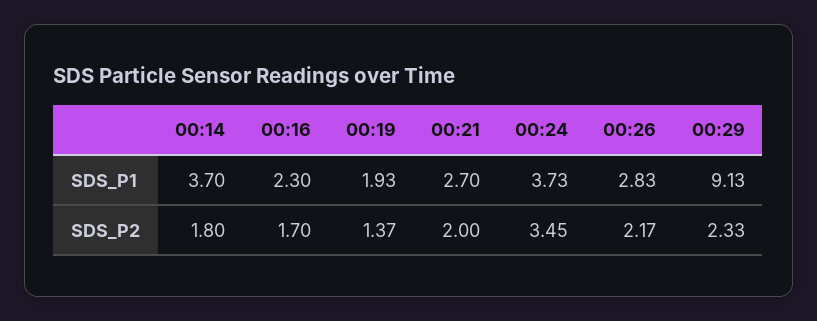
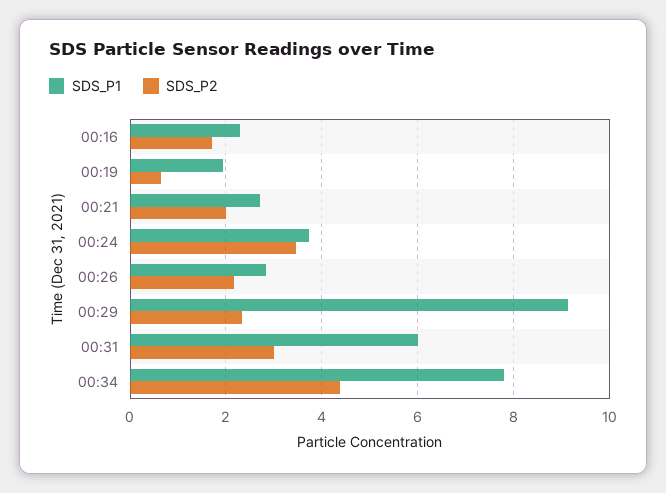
SDS_P1, 00:14: 3.7 -> none
SDS_P2, 00:14: 1.8 -> none
SDS_P2, 00:19: 1.37 -> 0.6
SDS_P1, 00:31: none -> 6
SDS_P2, 00:31: none -> 3
SDS_P1, 00:34: none -> 7.8
SDS_P2, 00:34: none -> 4.4

